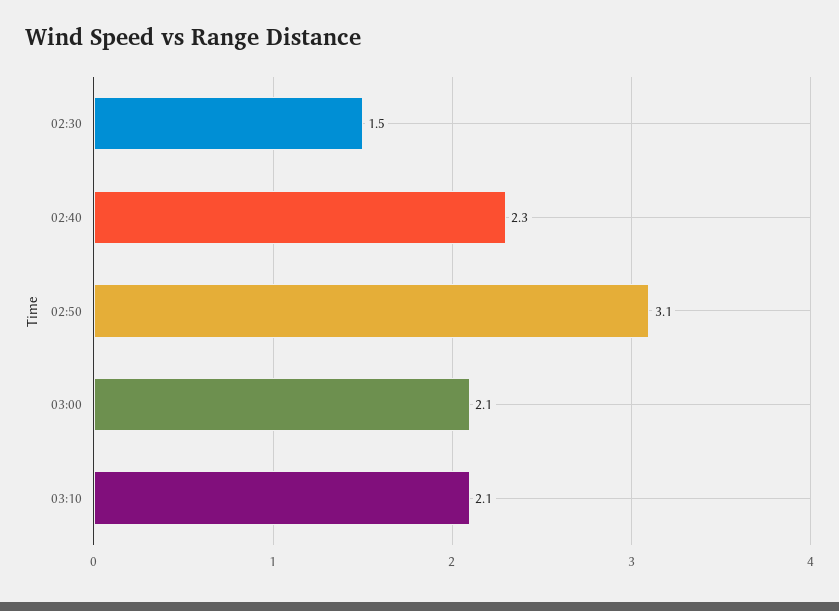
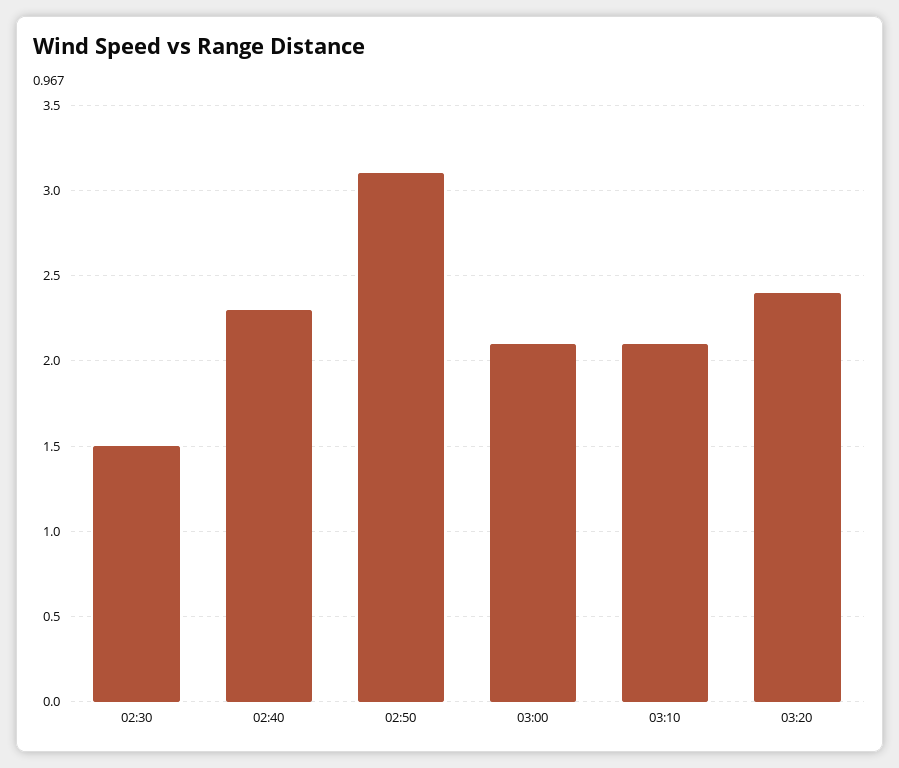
03:20: none -> 2.4

